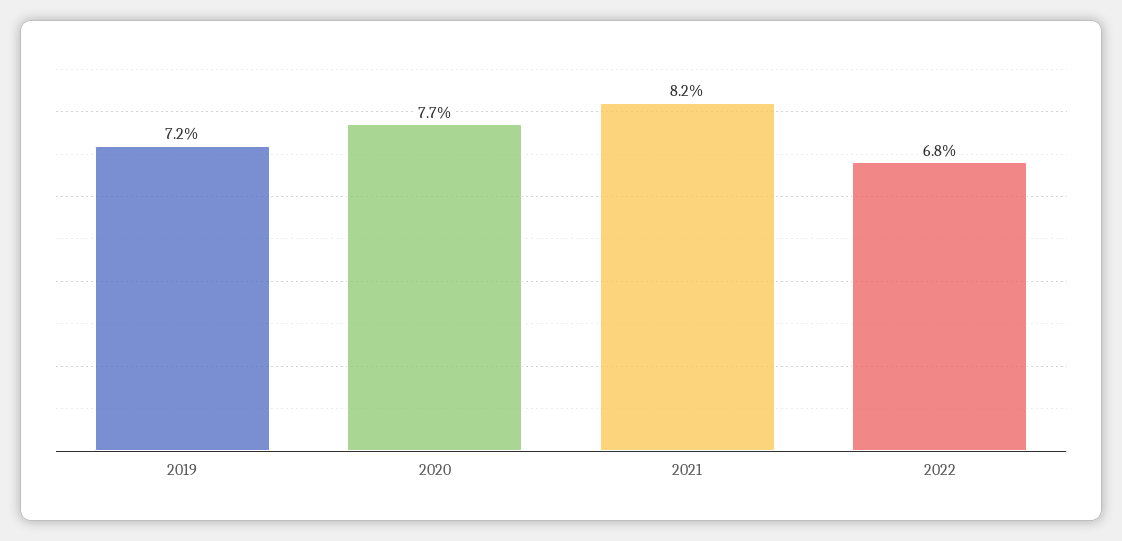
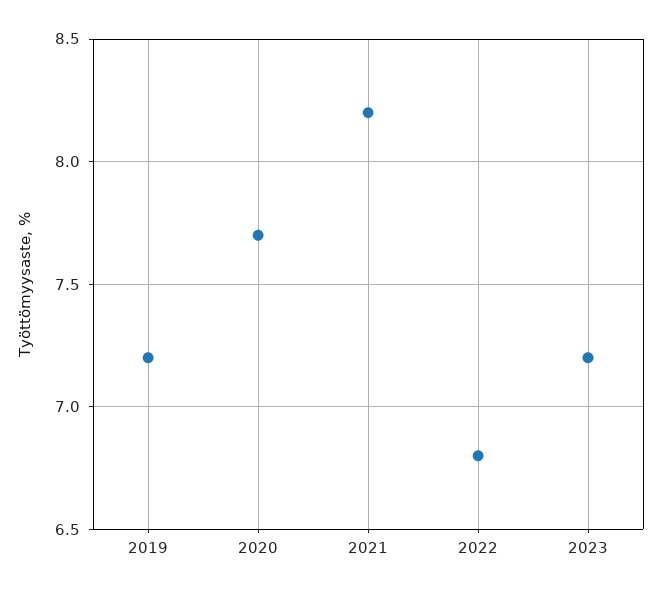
2023: none -> 7.2

